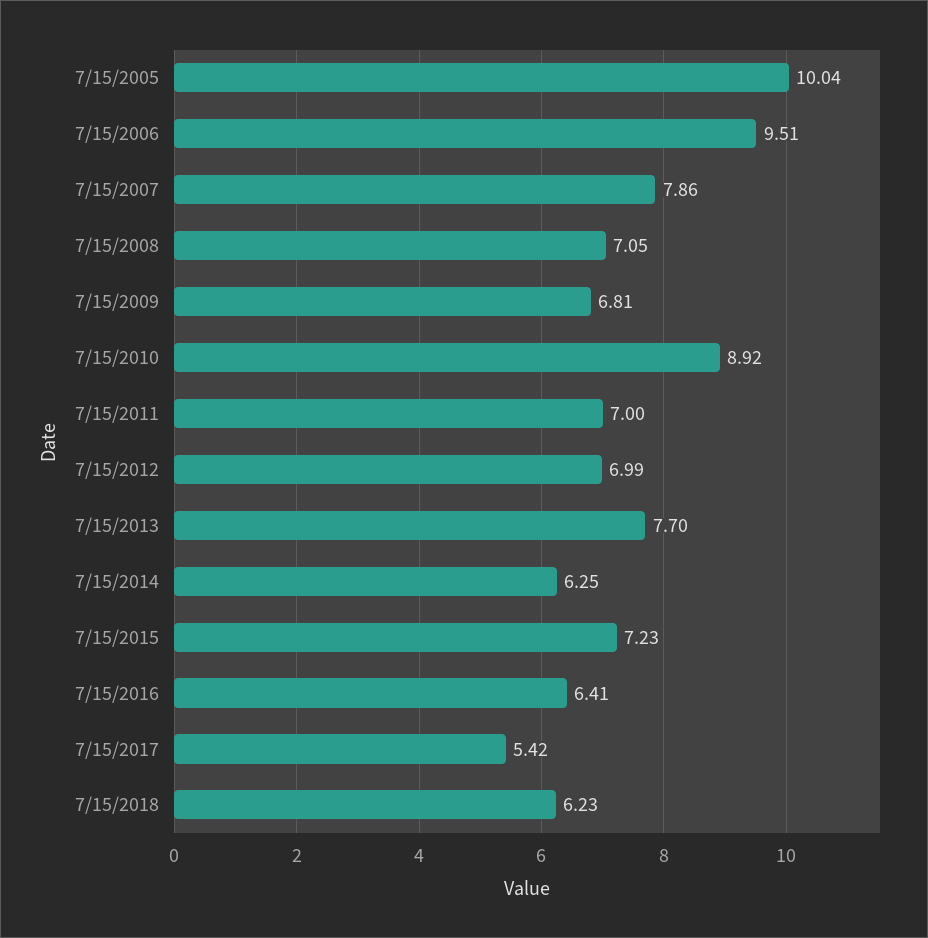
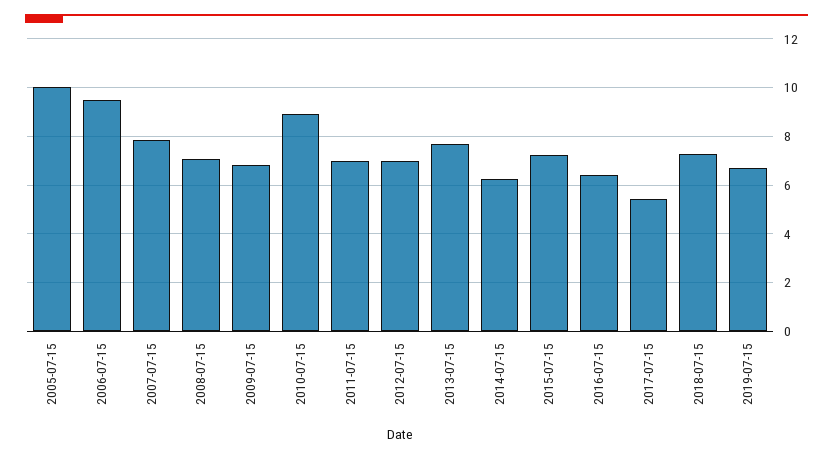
7/15/2018: 6.23 -> 7.25
2019-07-15: none -> 6.75

